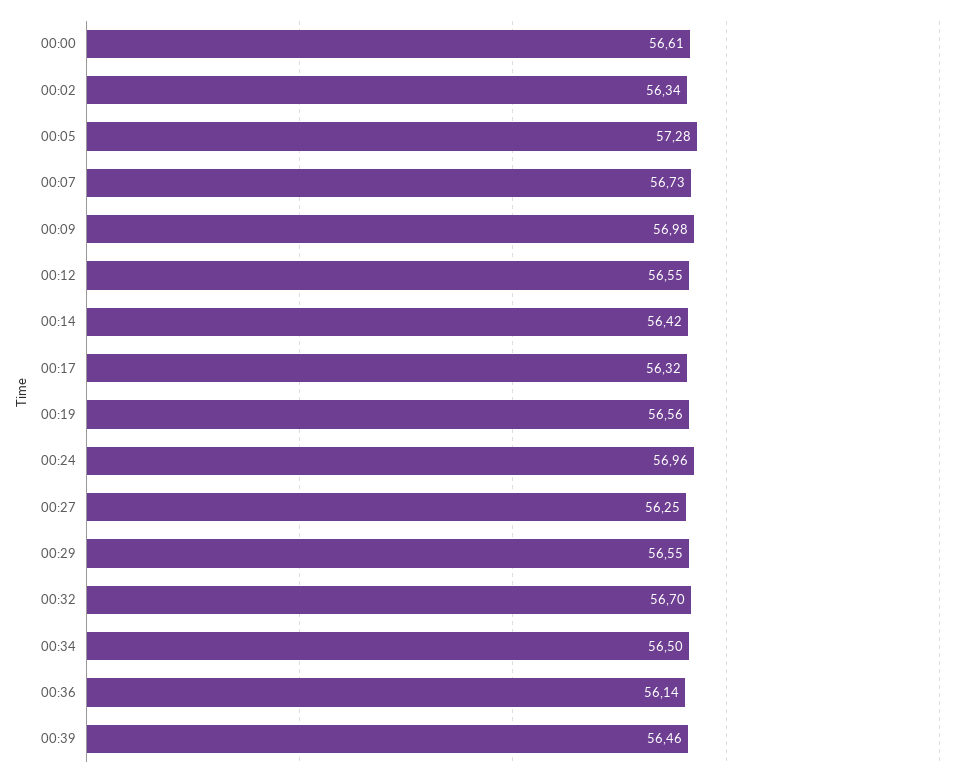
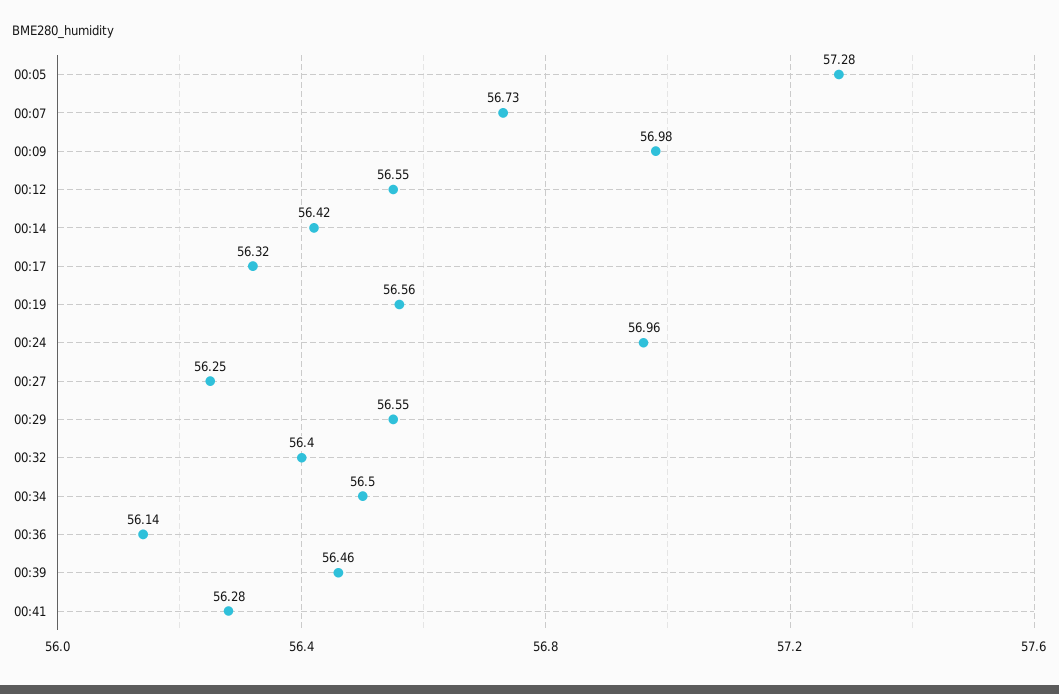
00:00: 56.61 -> none
00:02: 56.34 -> none
00:32: 56.7 -> 56.4
00:41: none -> 56.28

